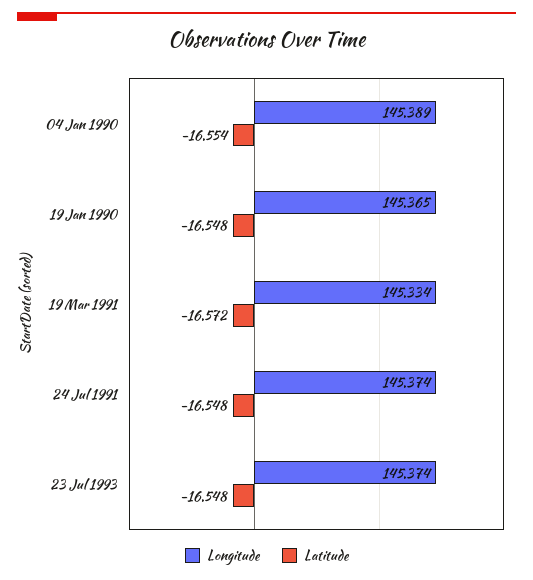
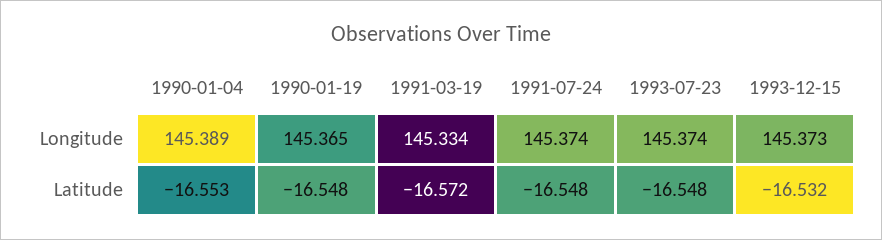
Latitude, 04 Jan 1990: -16.554 -> -16.553
Longitude, 1993-12-15: none -> 145.373
Latitude, 1993-12-15: none -> -16.532

